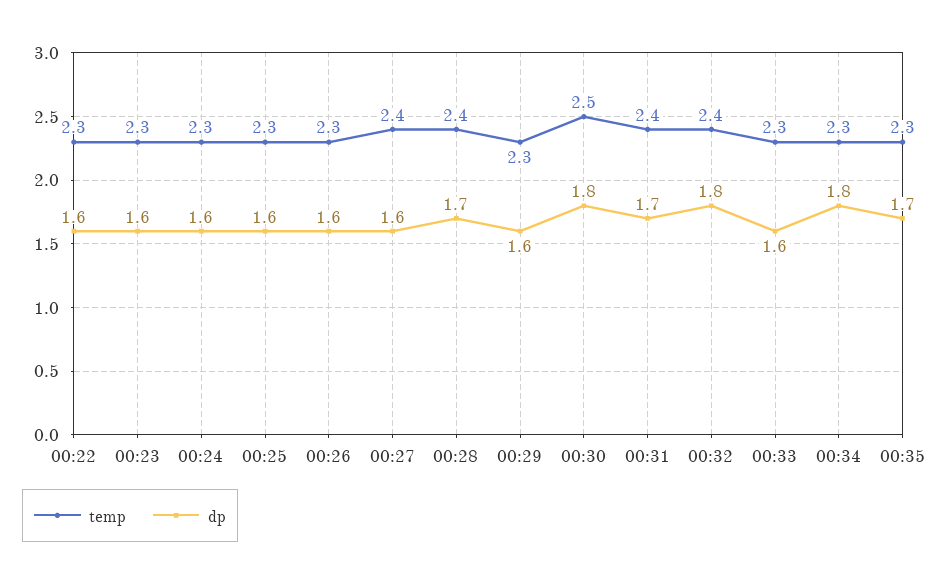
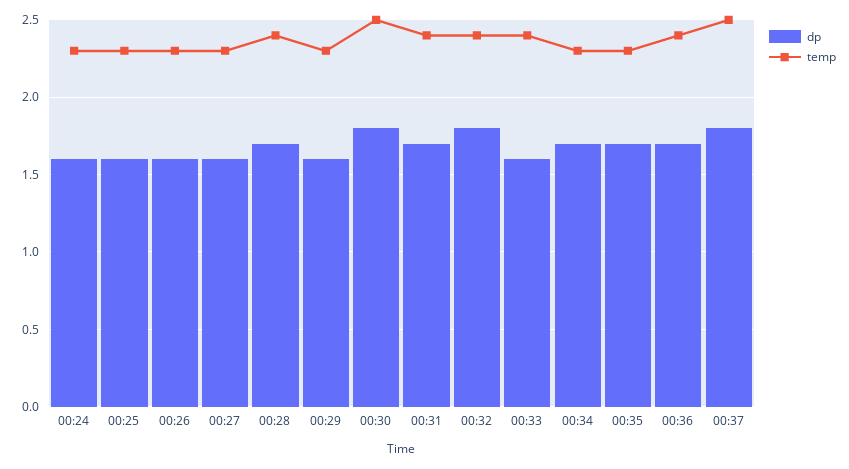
temp, 00:22: 2.3 -> none
dp, 00:22: 1.6 -> none
temp, 00:23: 2.3 -> none
dp, 00:23: 1.6 -> none
temp, 00:27: 2.4 -> 2.3
temp, 00:33: 2.3 -> 2.4
dp, 00:34: 1.8 -> 1.7
dp, 00:36: none -> 1.7
temp, 00:36: none -> 2.4
dp, 00:37: none -> 1.8
temp, 00:37: none -> 2.5

